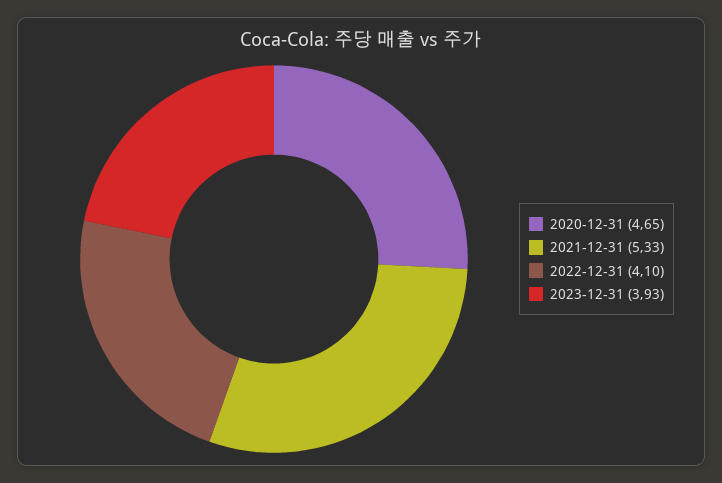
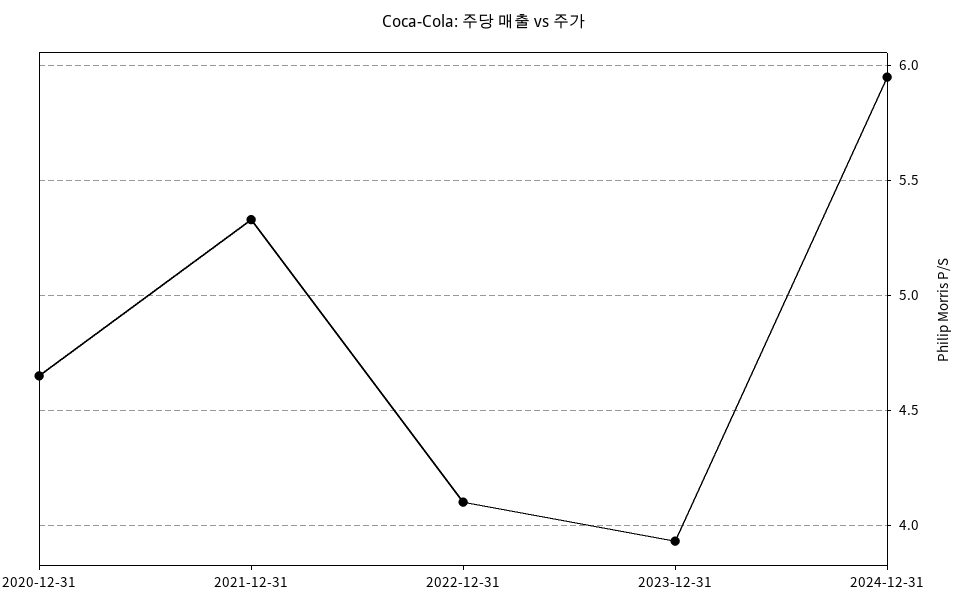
2024-12-31: none -> 5.95

